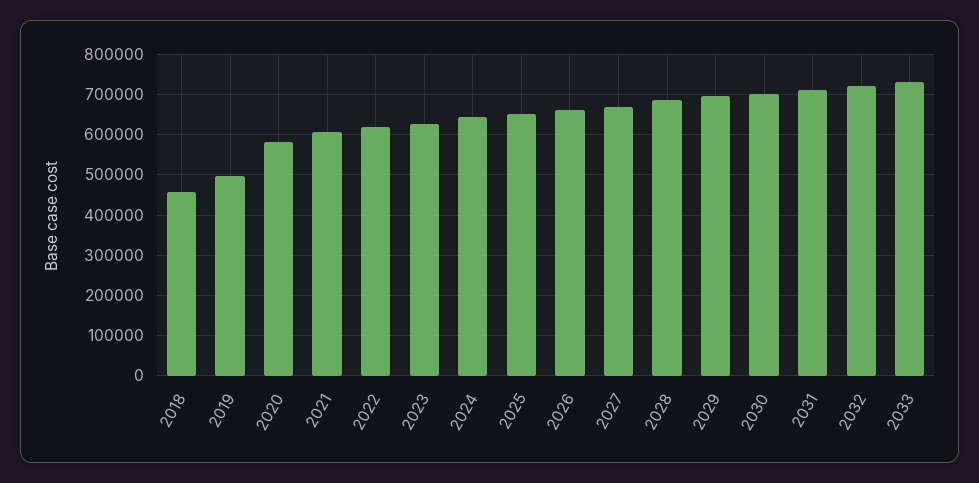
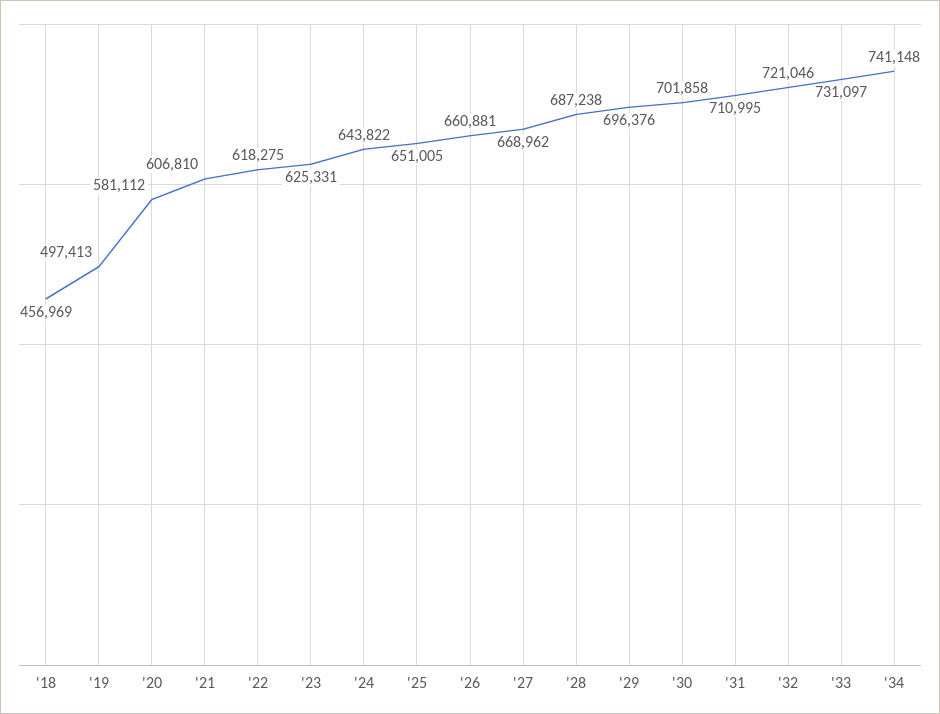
'34: none -> 741148

